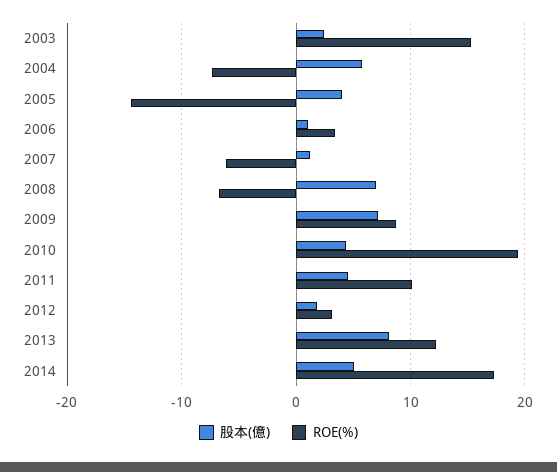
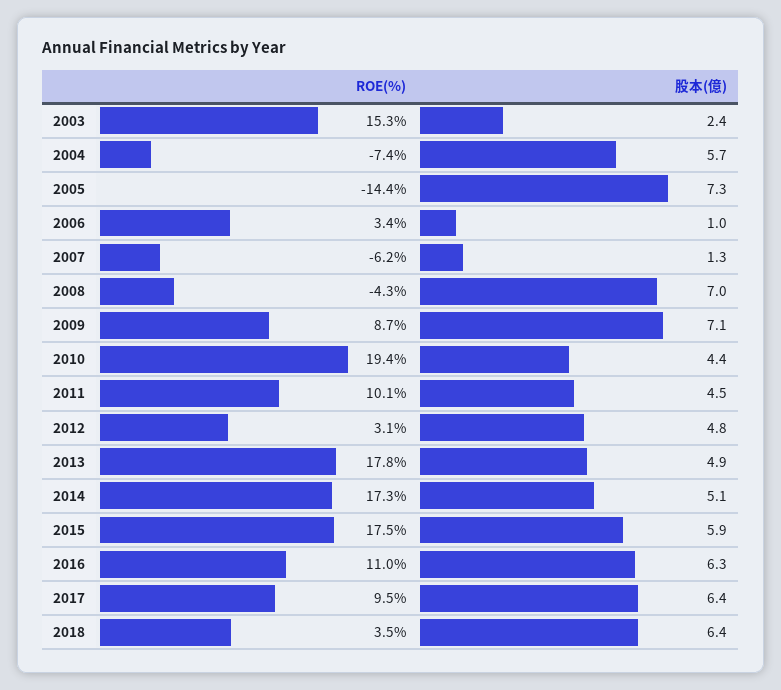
股本(億), 2005: 4 -> 7.3
ROE(%), 2008: -7 -> -4.3
股本(億), 2012: 2 -> 4.8
股本(億), 2013: 8 -> 4.9
ROE(%), 2013: 12 -> 17.8
ROE(%), 2015: none -> 17.5
股本(億), 2015: none -> 5.9
ROE(%), 2016: none -> 11
股本(億), 2016: none -> 6.3
ROE(%), 2017: none -> 9.5
股本(億), 2017: none -> 6.4
ROE(%), 2018: none -> 3.5
股本(億), 2018: none -> 6.4

